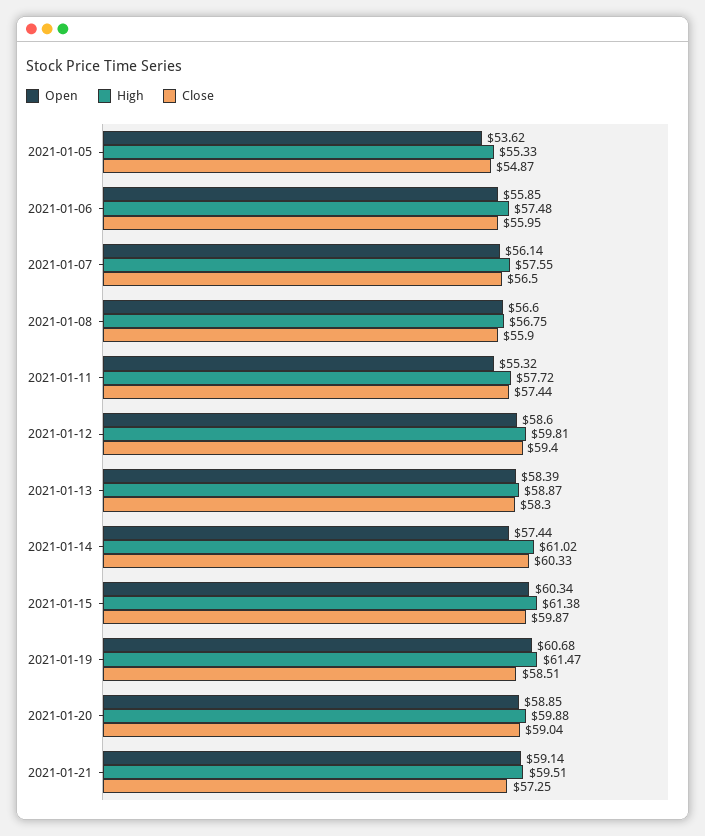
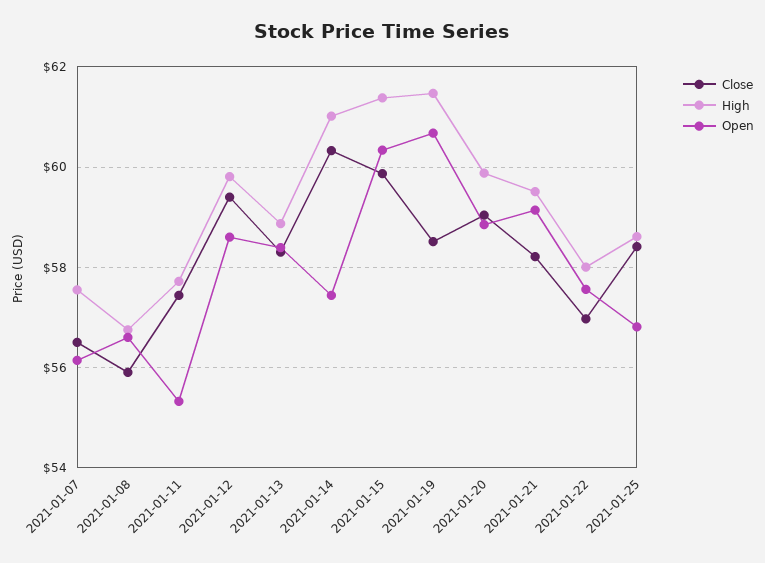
Open, 2021-01-05: 53.62 -> none
High, 2021-01-05: 55.33 -> none
Close, 2021-01-05: 54.87 -> none
Open, 2021-01-06: 55.85 -> none
High, 2021-01-06: 57.48 -> none
Close, 2021-01-06: 55.95 -> none
Close, 2021-01-21: 57.25 -> 58.2
Close, 2021-01-22: none -> 57
High, 2021-01-22: none -> 58
Open, 2021-01-22: none -> 57.6
Close, 2021-01-25: none -> 58.4
High, 2021-01-25: none -> 58.6
Open, 2021-01-25: none -> 56.8

